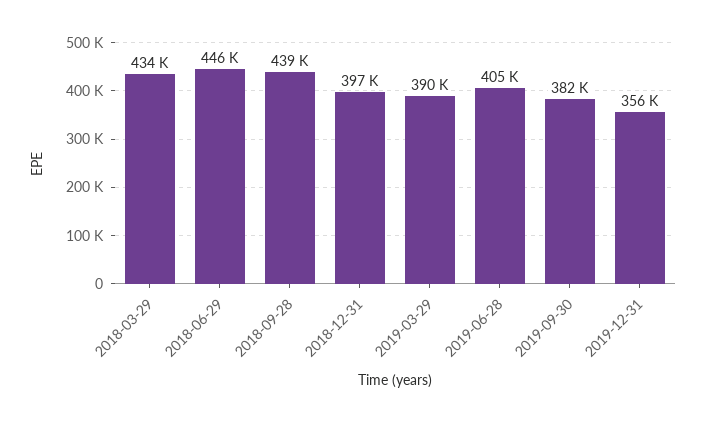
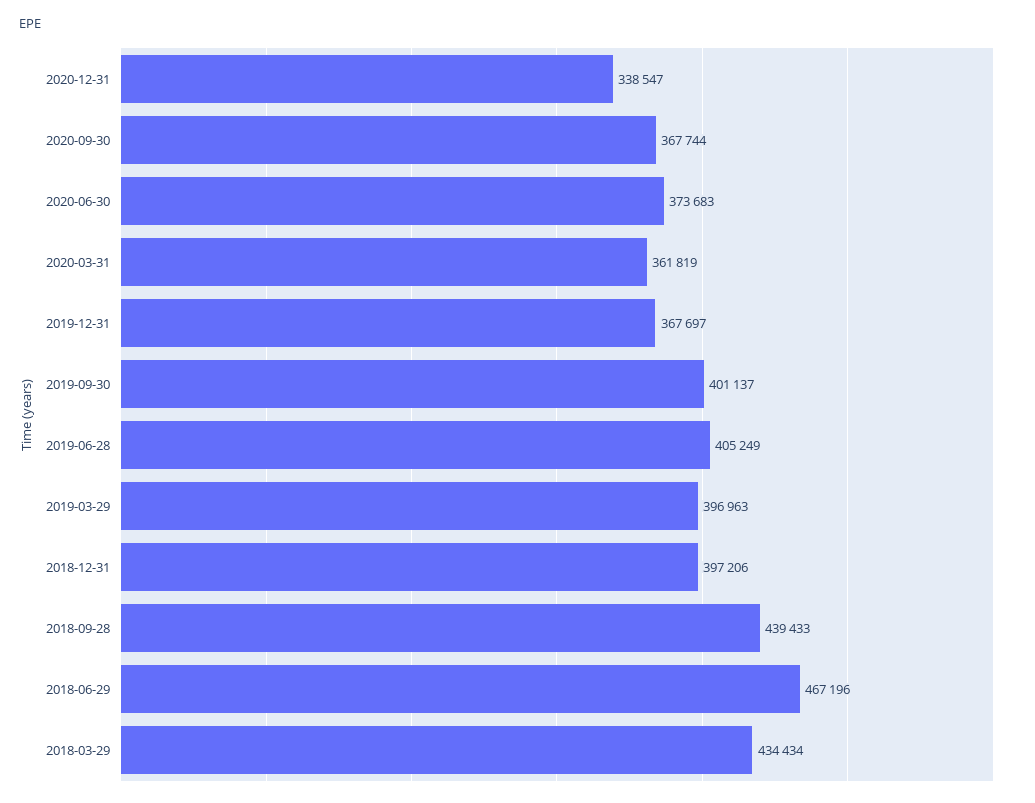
2018-06-29: 446000 -> 467196
2019-03-29: 390000 -> 396963
2019-09-30: 382000 -> 401137
2019-12-31: 356000 -> 367697
2020-12-31: none -> 338547
2020-09-30: none -> 367744
2020-06-30: none -> 373683
2020-03-31: none -> 361819

